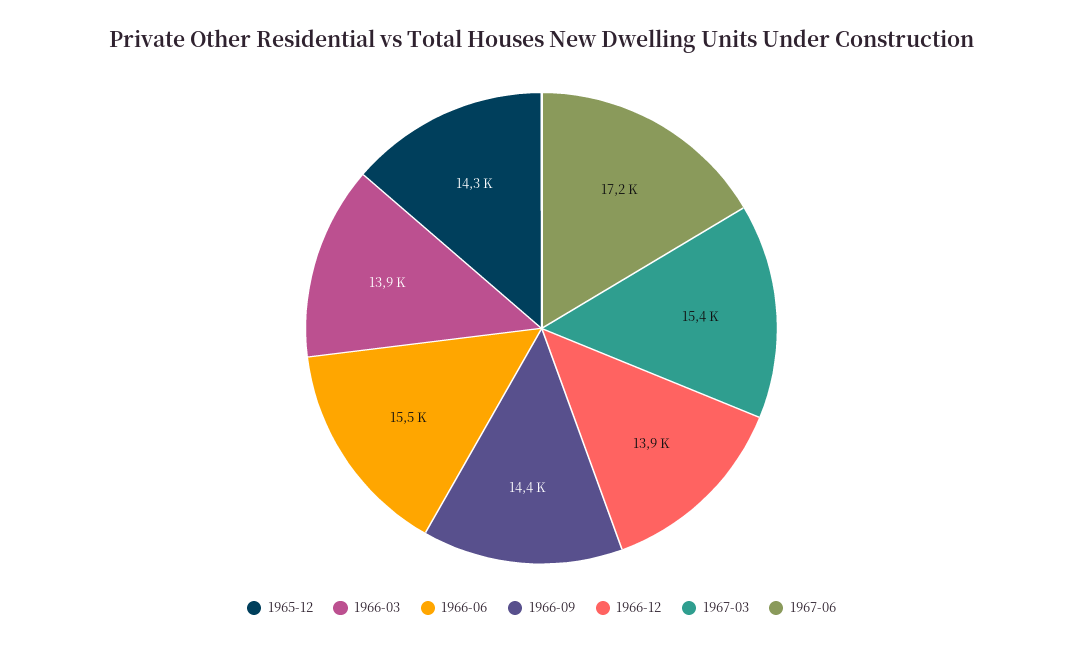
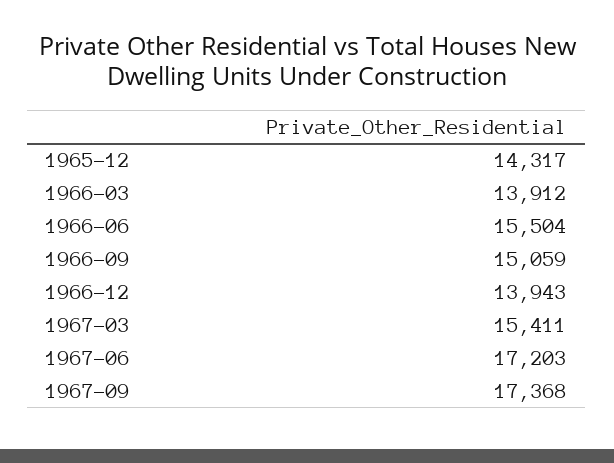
1966-09: 14400 -> 15059
1967-09: none -> 17368

